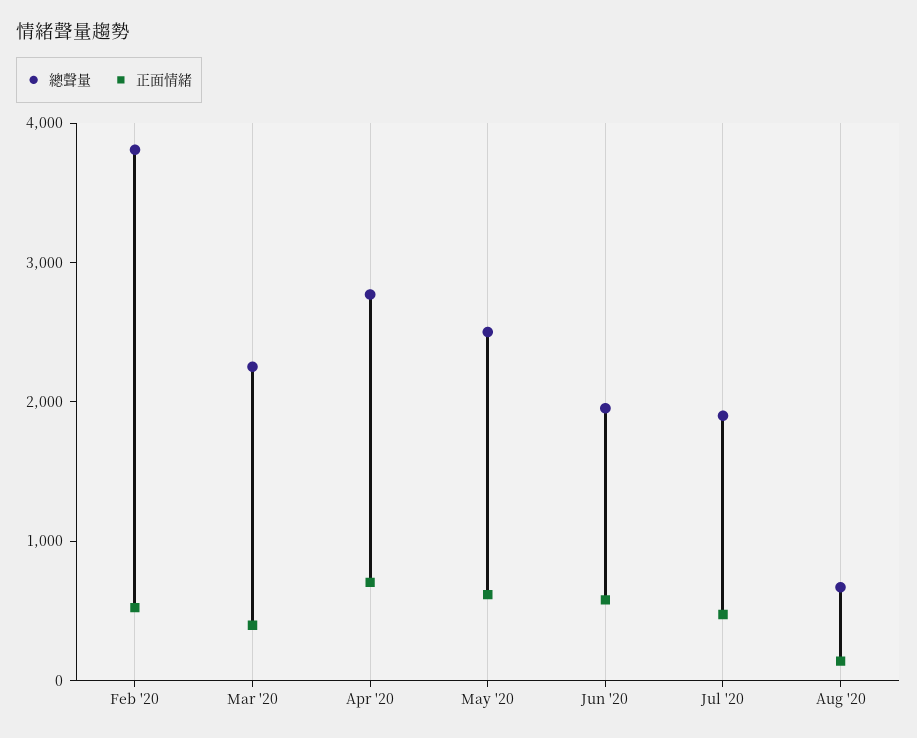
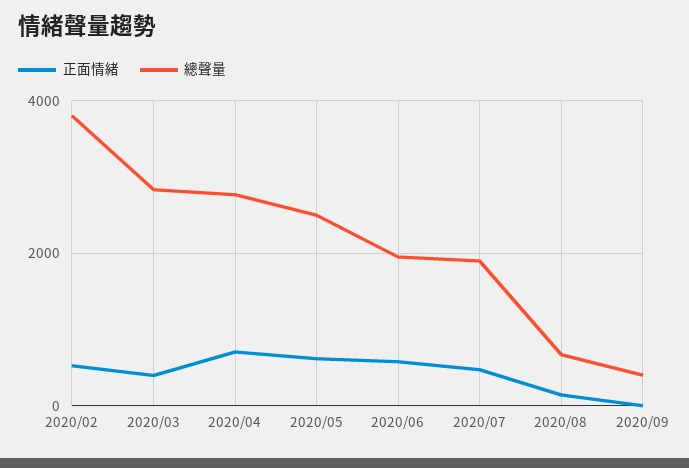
總聲量, Mar '20: 2200 -> 2800
正面情緒, 2020/09: none -> 0
總聲量, 2020/09: none -> 400

